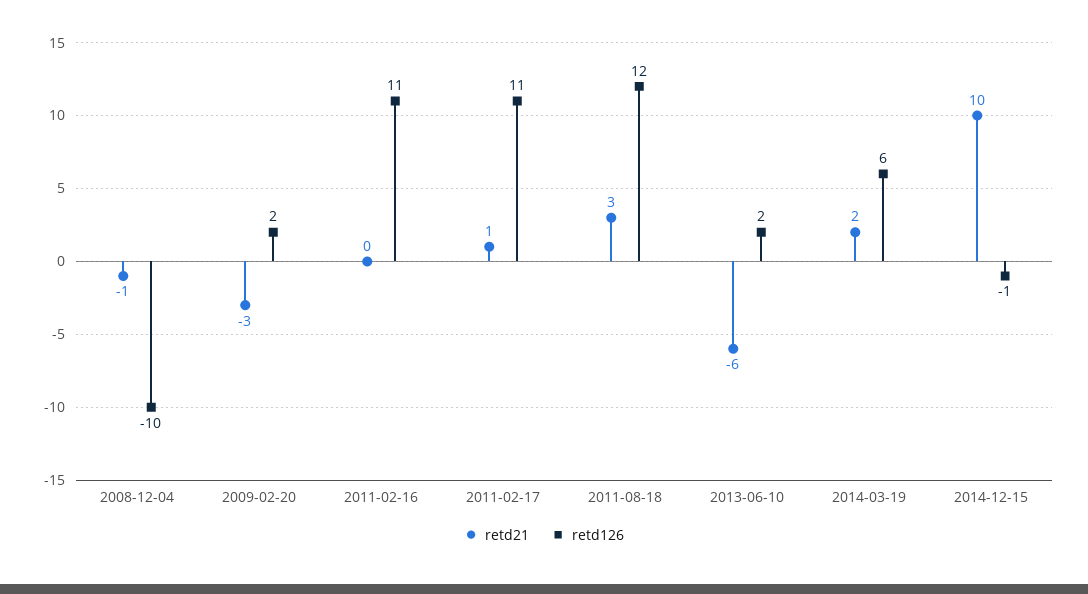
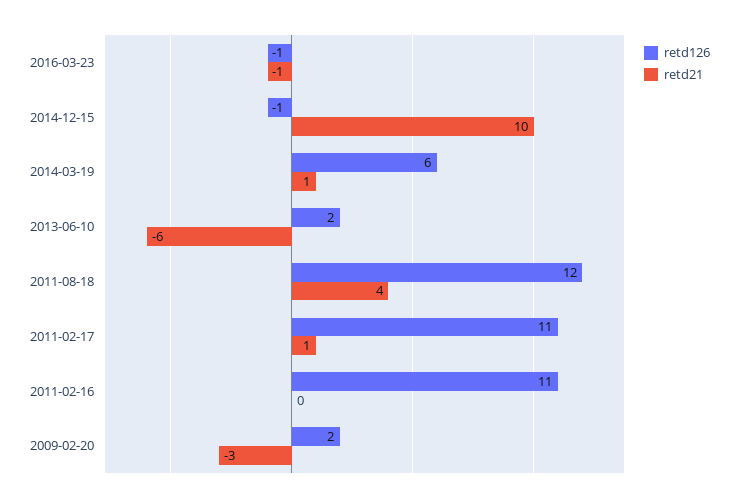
retd21, 2008-12-04: -1 -> none
retd126, 2008-12-04: -10 -> none
retd21, 2011-08-18: 3 -> 4
retd21, 2014-03-19: 2 -> 1
retd126, 2016-03-23: none -> -1
retd21, 2016-03-23: none -> -1

